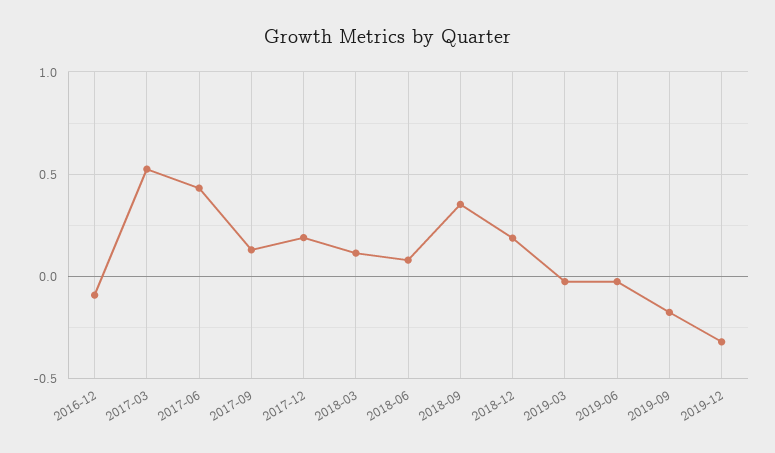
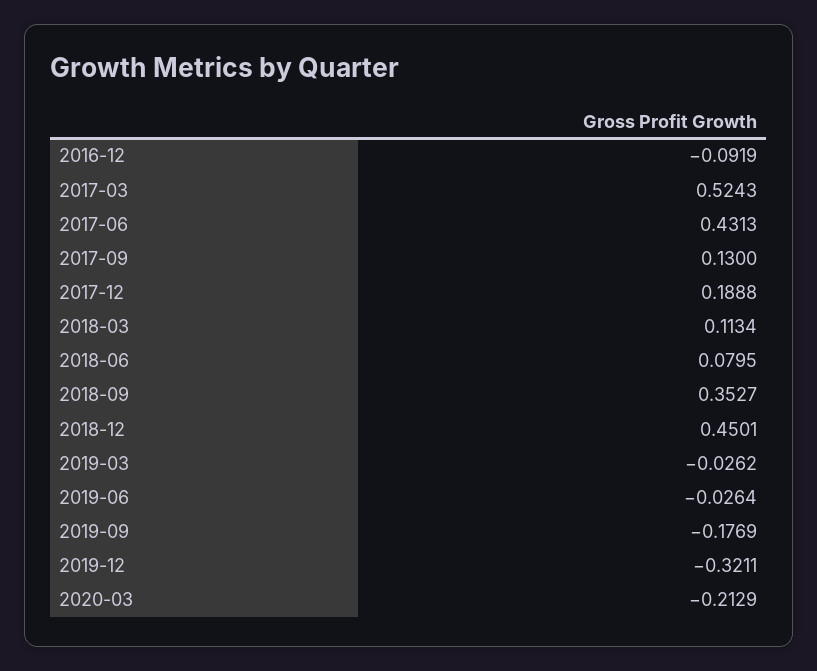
2018-12: 0.2 -> 0.4501
2020-03: none -> -0.2129

